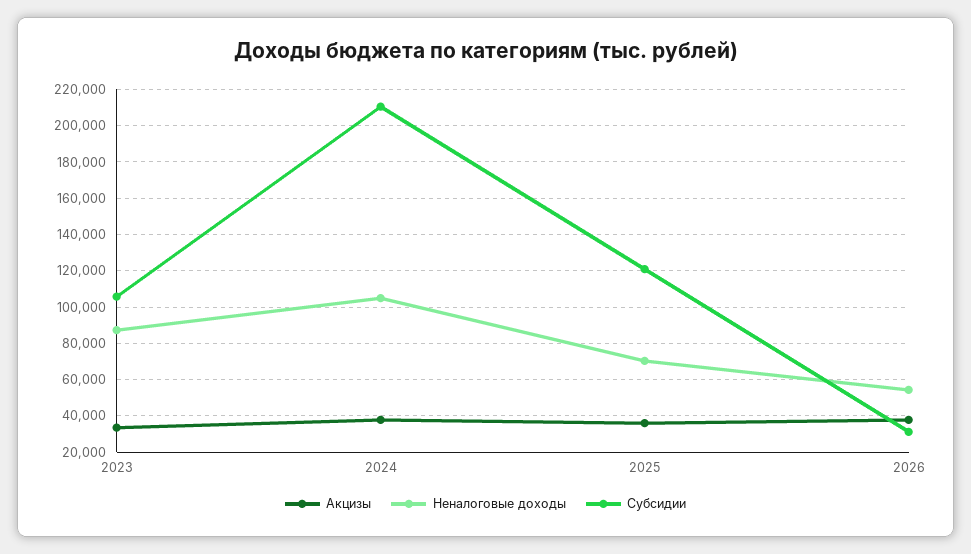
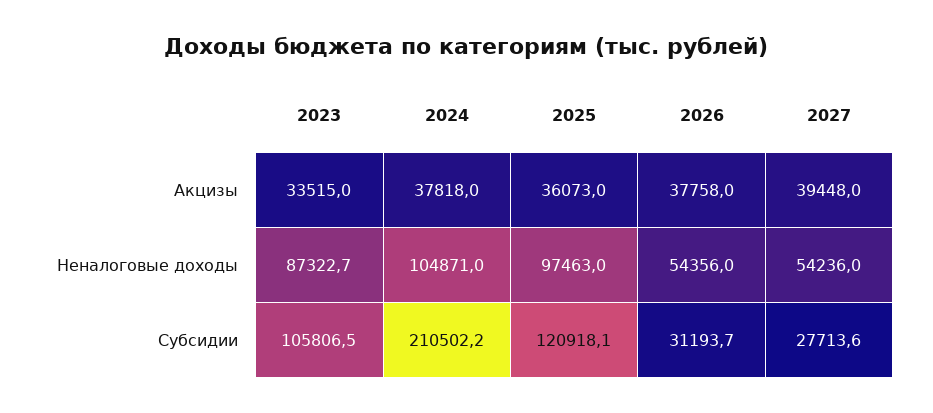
Неналоговые доходы, 2025: 70000 -> 97463
Акцизы, 2027: none -> 39448
Неналоговые доходы, 2027: none -> 54236
Субсидии, 2027: none -> 27713.6

